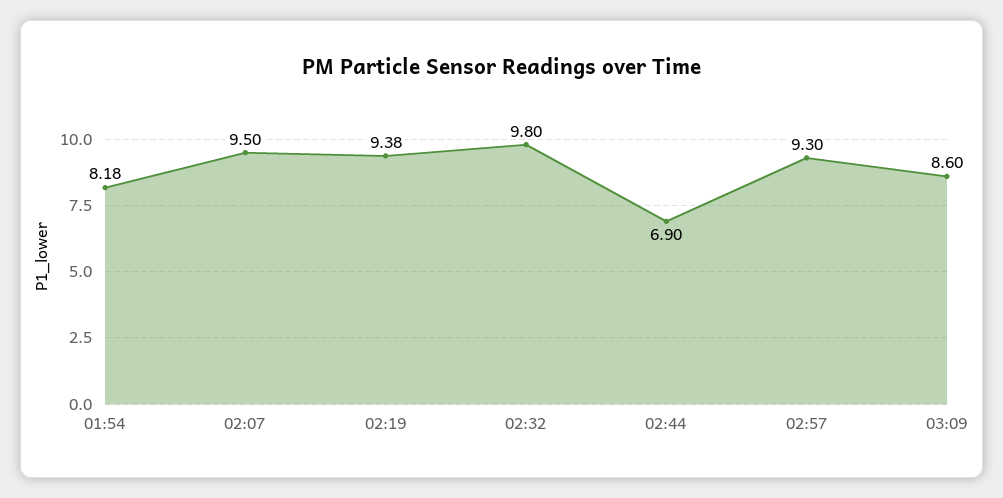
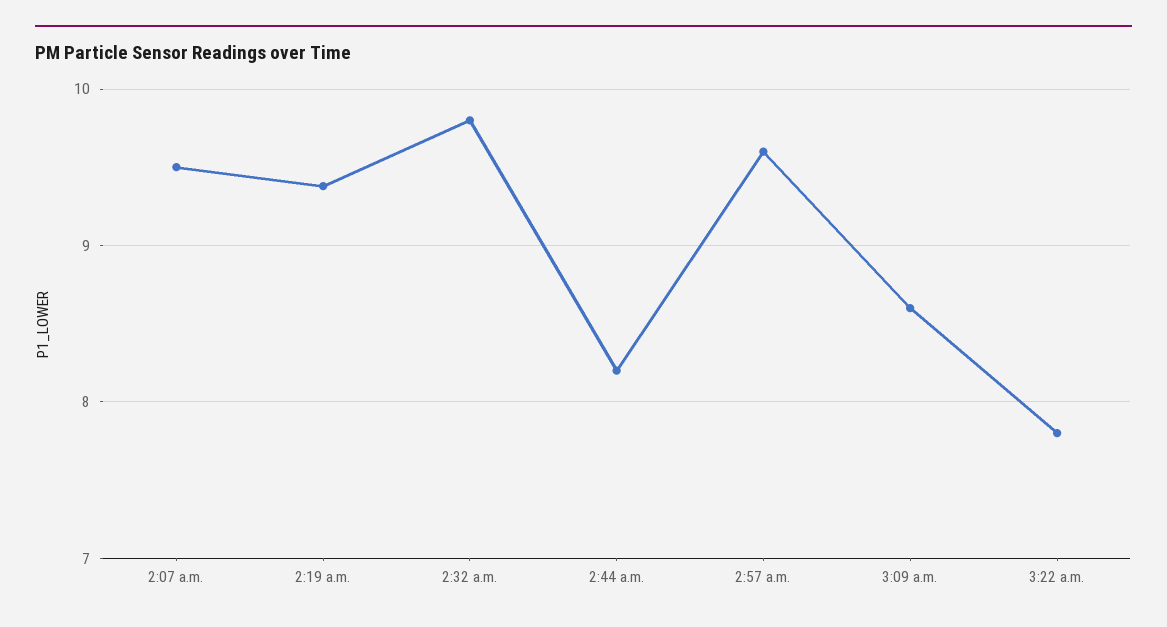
01:54: 8.18 -> none
02:44: 6.9 -> 8.2
02:57: 9.3 -> 9.6
3:22 a.m.: none -> 7.8

